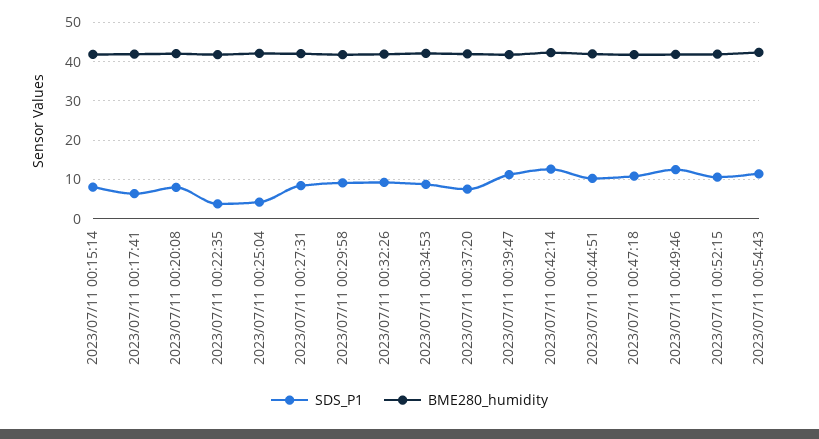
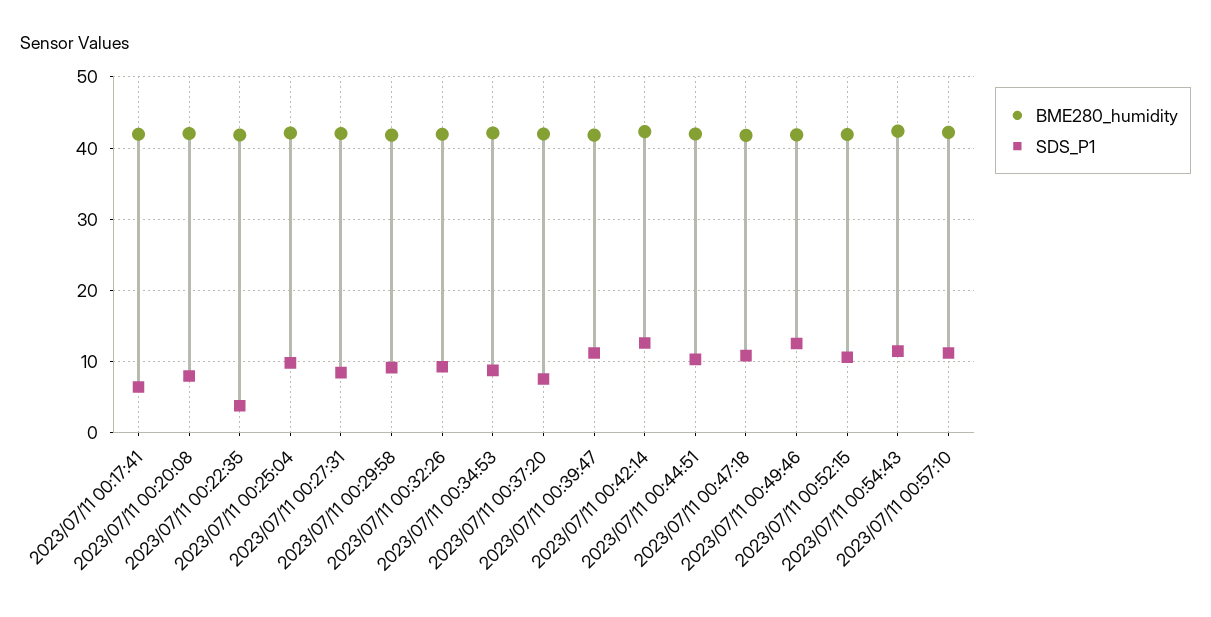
SDS_P1, 2023/07/11 00:15:14: 8 -> none
BME280_humidity, 2023/07/11 00:15:14: 42 -> none
SDS_P1, 2023/07/11 00:25:04: 4 -> 10
BME280_humidity, 2023/07/11 00:57:10: none -> 42
SDS_P1, 2023/07/11 00:57:10: none -> 11

